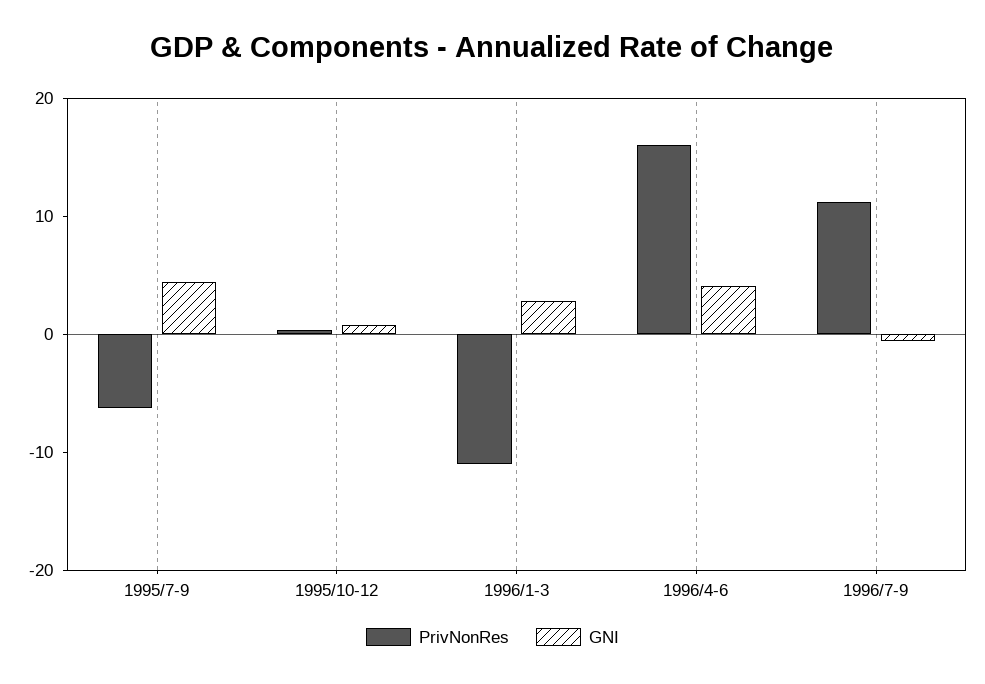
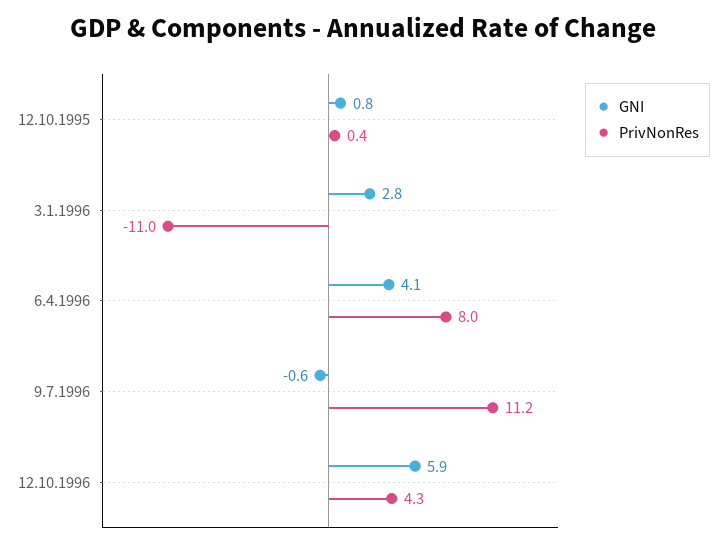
PrivNonRes, 1995/7-9: -6 -> none
GNI, 1995/7-9: 4 -> none
PrivNonRes, 1996/4-6: 16 -> 8
GNI, 12.10.1996: none -> 5.9
PrivNonRes, 12.10.1996: none -> 4.3

